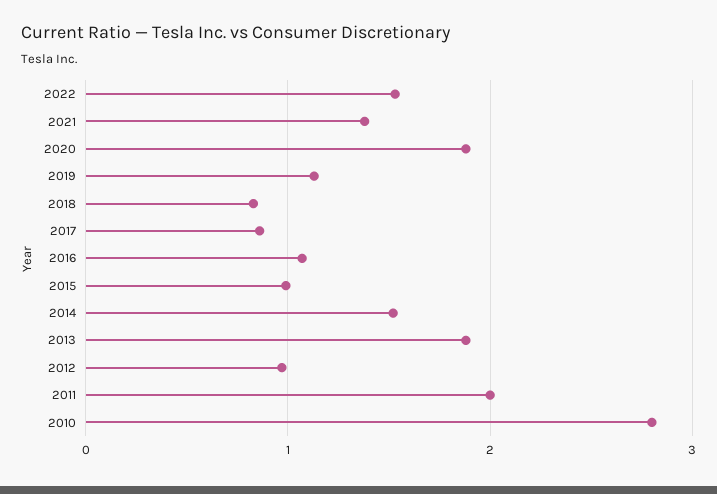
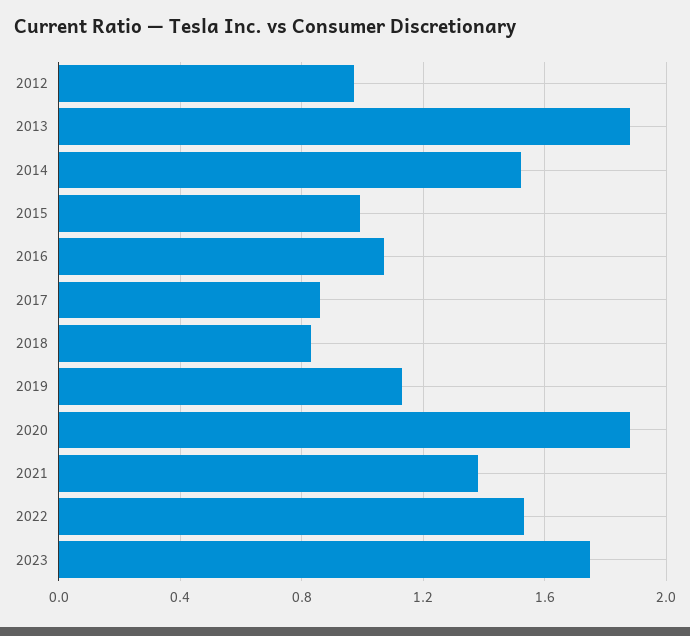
2011: 2 -> none
2010: 2.8 -> none
2023: none -> 1.75

